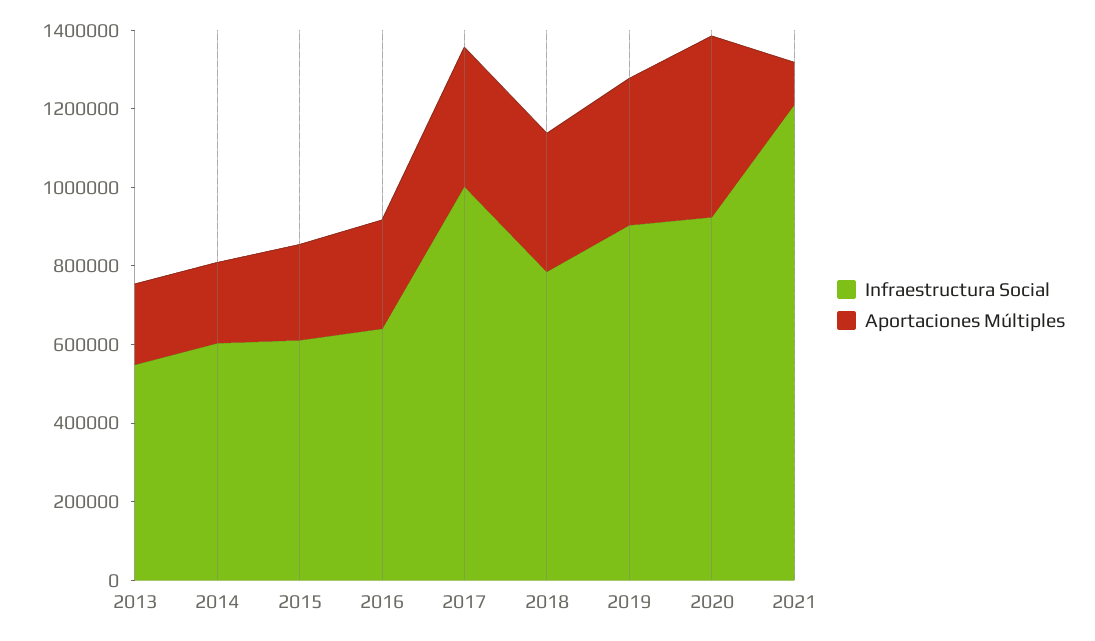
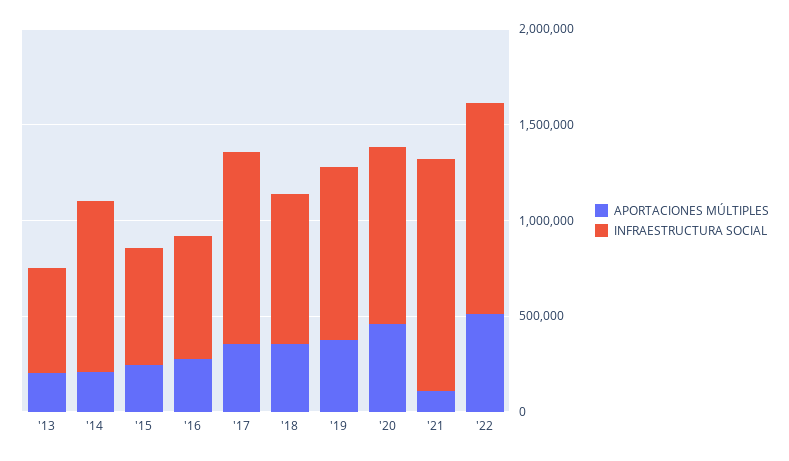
Infraestructura Social, 2014: 600000 -> 900000
Aportaciones Múltiples, '22: none -> 500000
Infraestructura Social, '22: none -> 1100000

